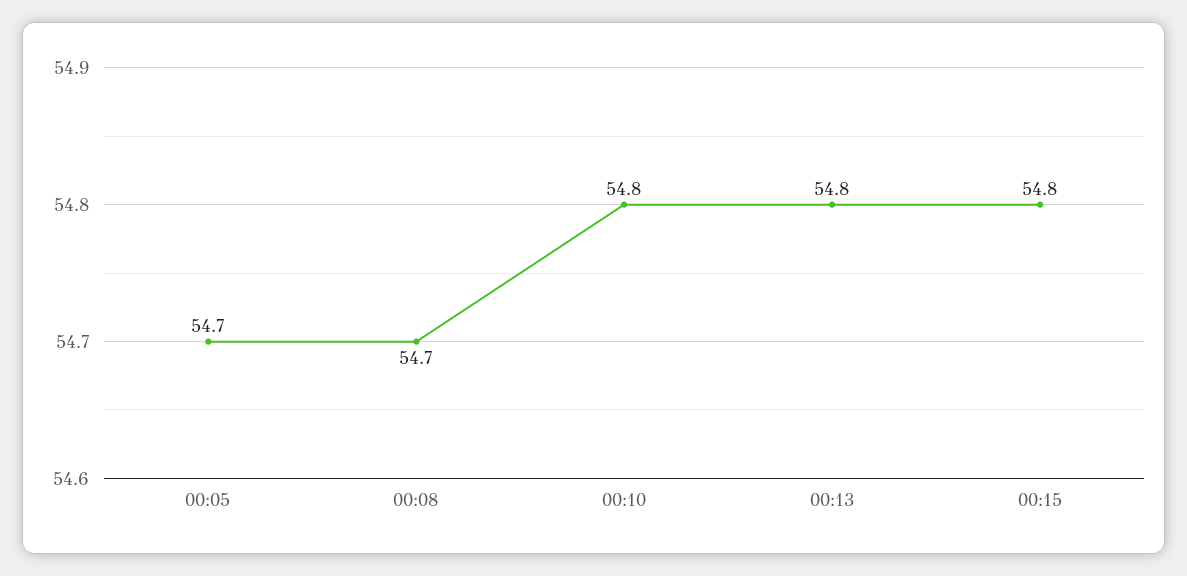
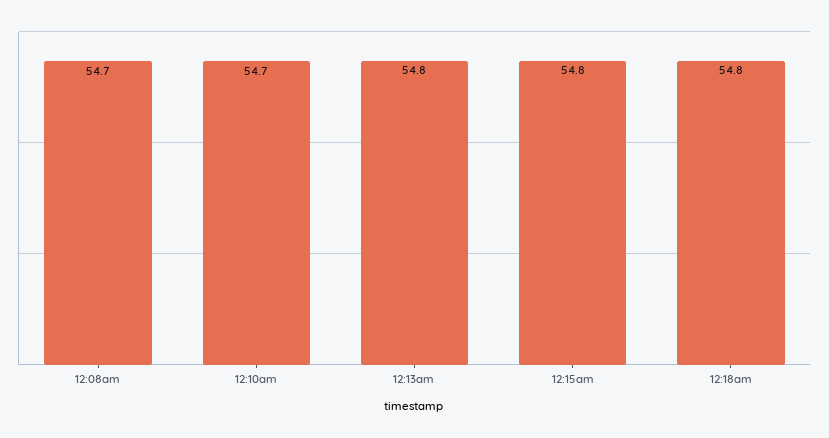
00:05: 54.7 -> none
00:10: 54.8 -> 54.7
12:18am: none -> 54.8

